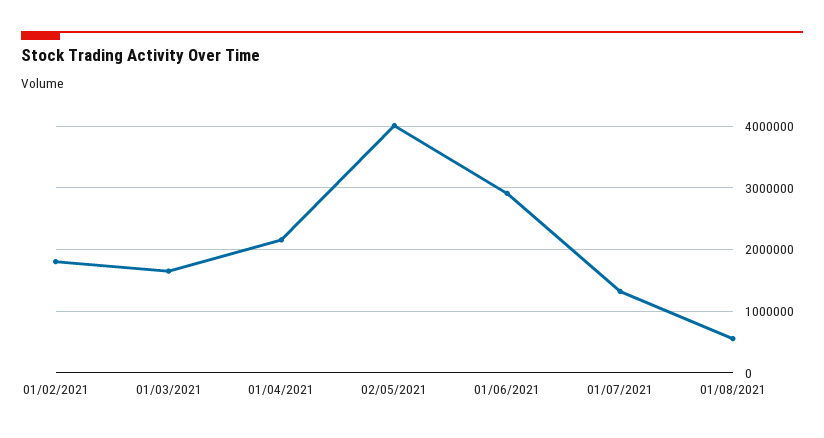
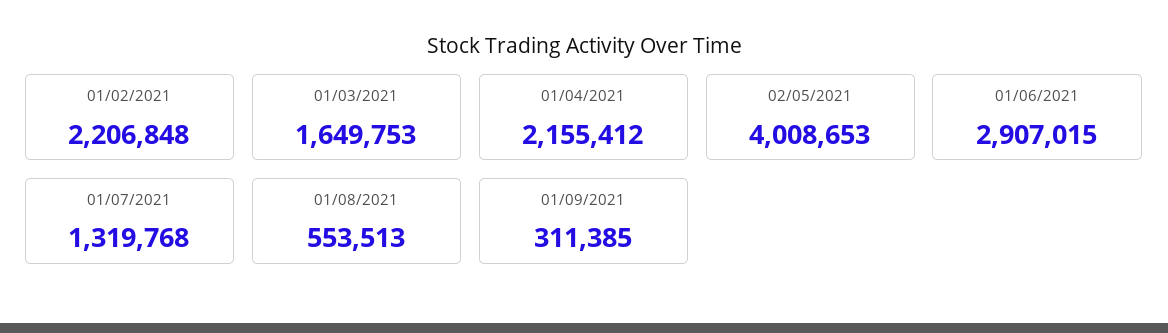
01/02/2021: 1800000 -> 2206848
01/09/2021: none -> 311385

